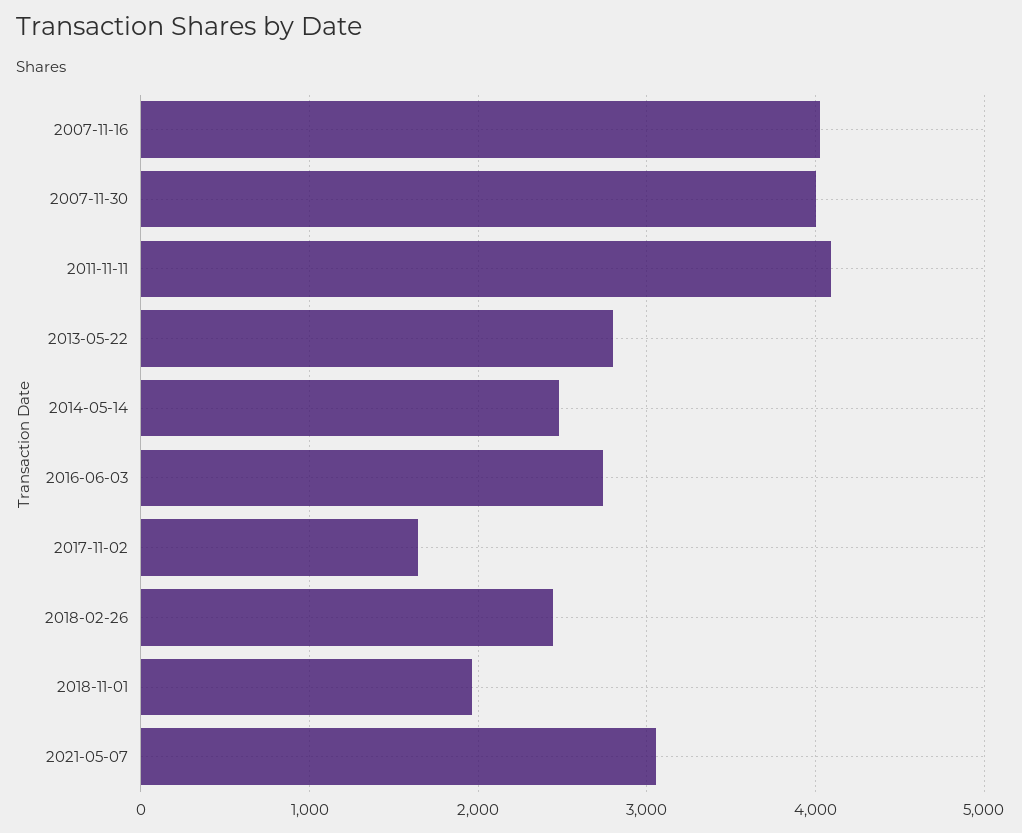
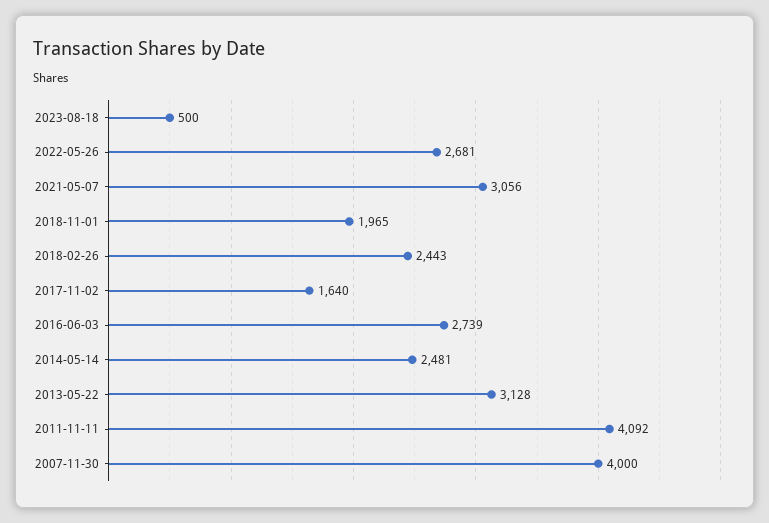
2007-11-16: 4000 -> none
2013-05-22: 2800 -> 3128
2023-08-18: none -> 500
2022-05-26: none -> 2681

